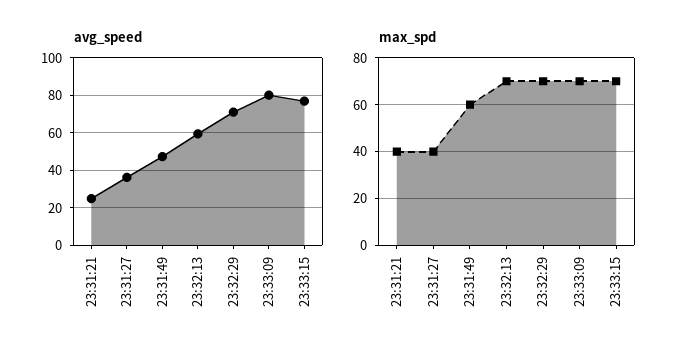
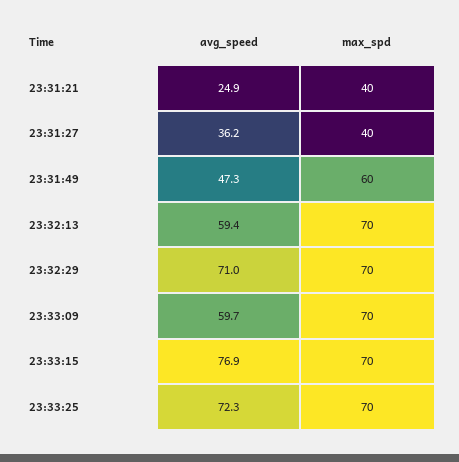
avg_speed, 23:33:09: 80 -> 59.7
avg_speed, 23:33:25: none -> 72.3
max_spd, 23:33:25: none -> 70

